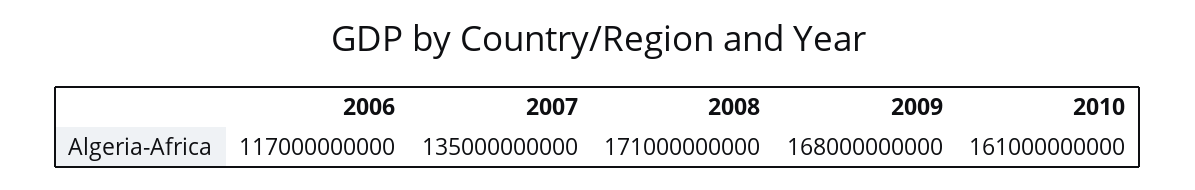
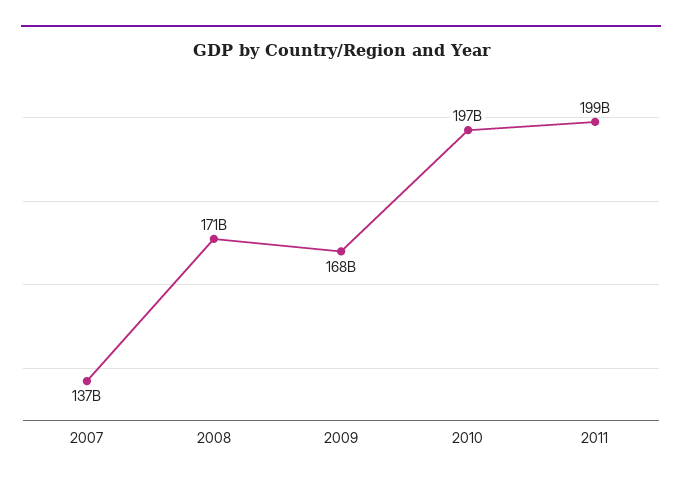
2006: 117000000000 -> none
2007: 135000000000 -> 137000000000
2010: 161000000000 -> 197000000000
2011: none -> 199000000000

